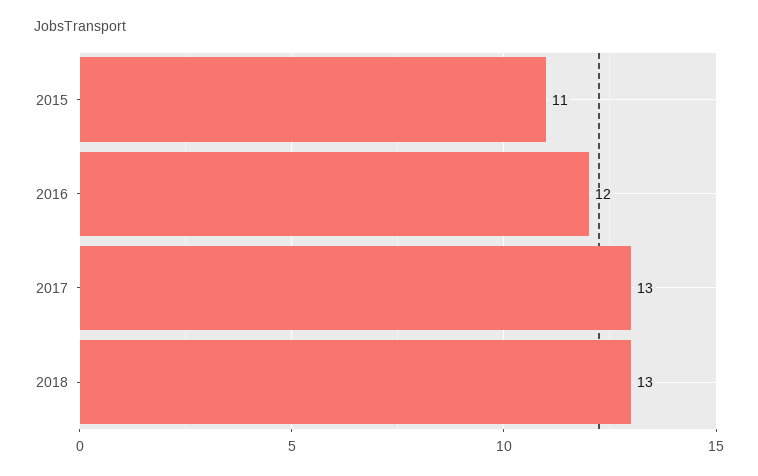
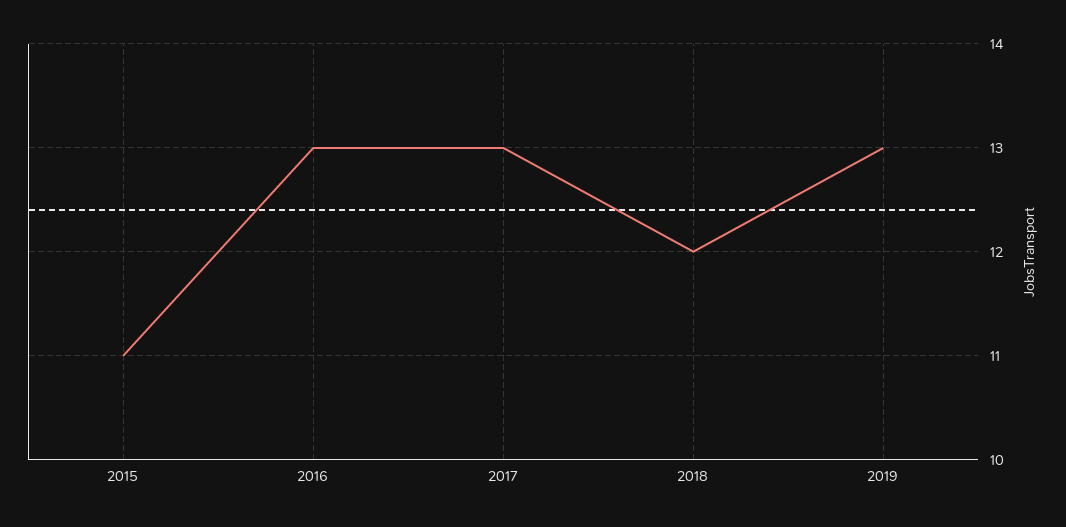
2016: 12 -> 13
2018: 13 -> 12
2019: none -> 13

